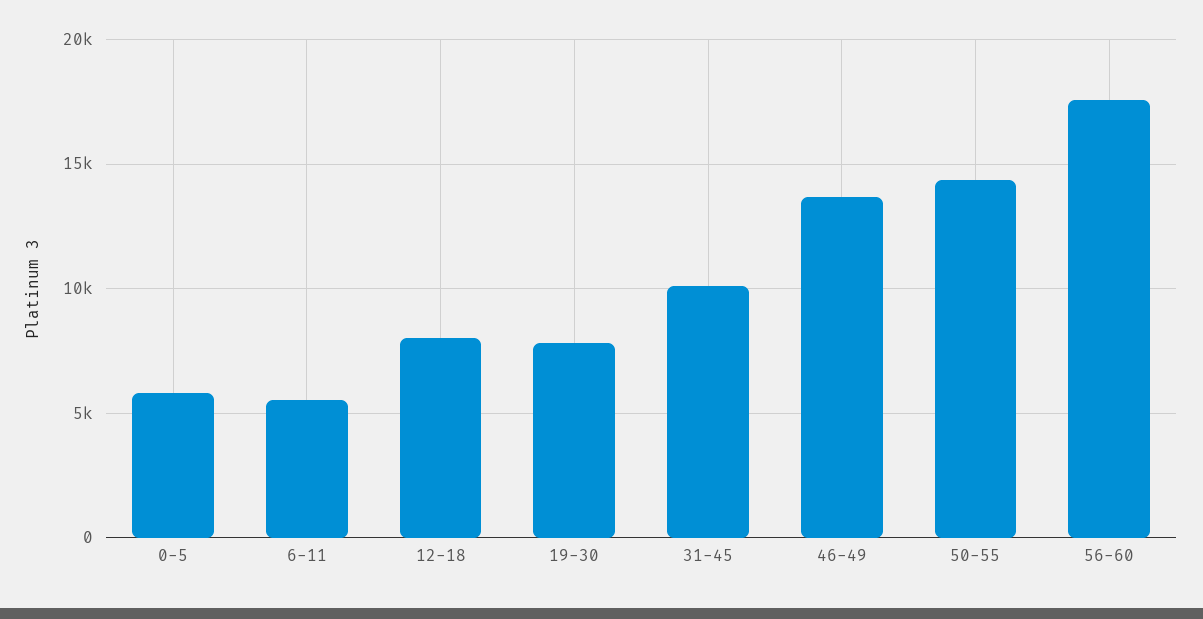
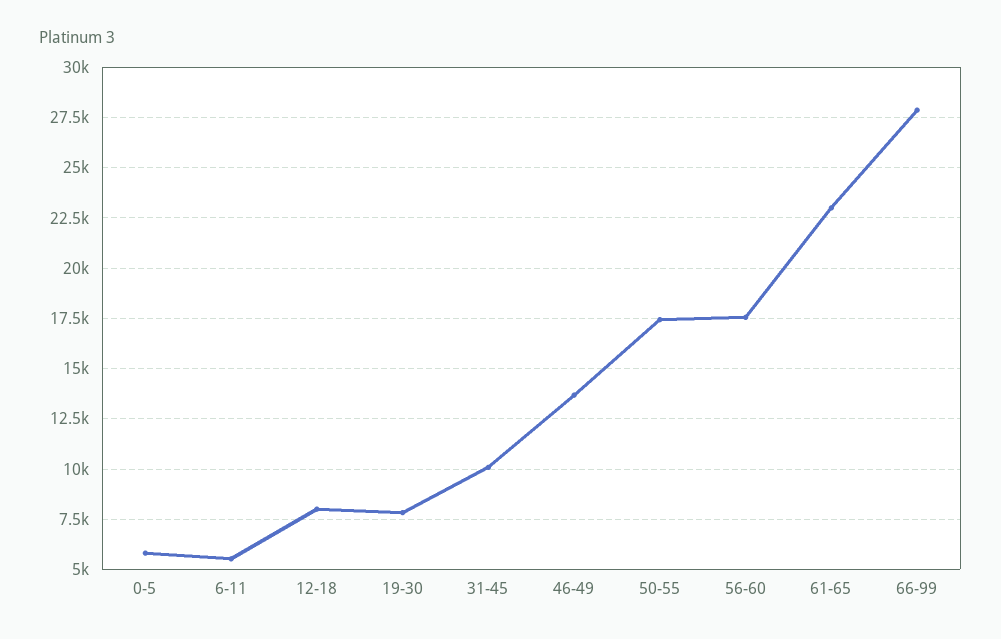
50-55: 14500 -> 17500
61-65: none -> 23000
66-99: none -> 28000

